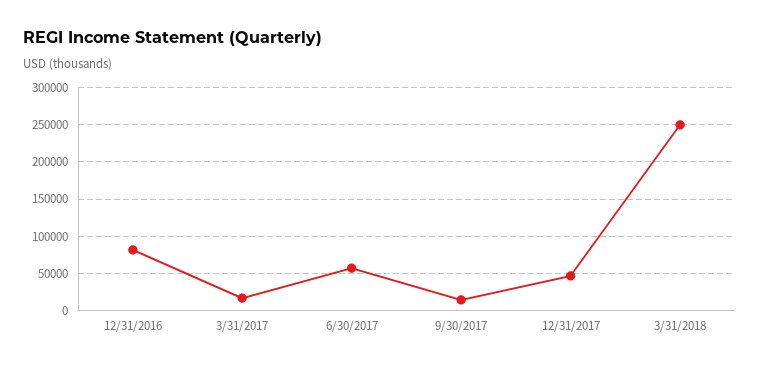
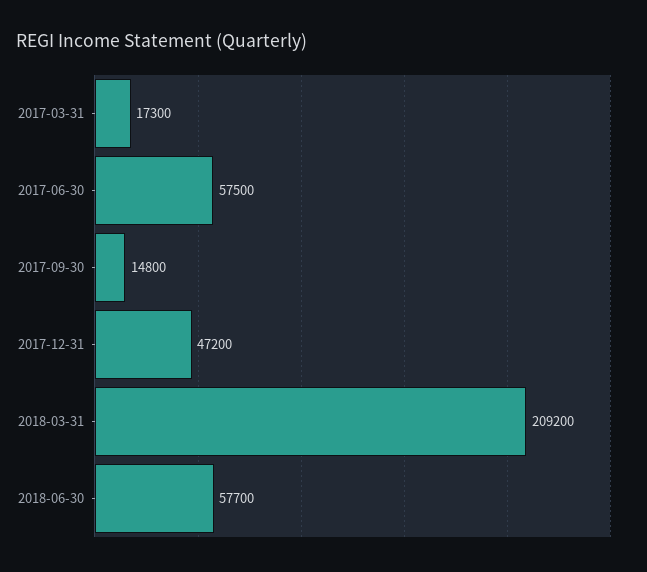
12/31/2016: 80000 -> none
3/31/2018: 250000 -> 209200
2018-06-30: none -> 57700

